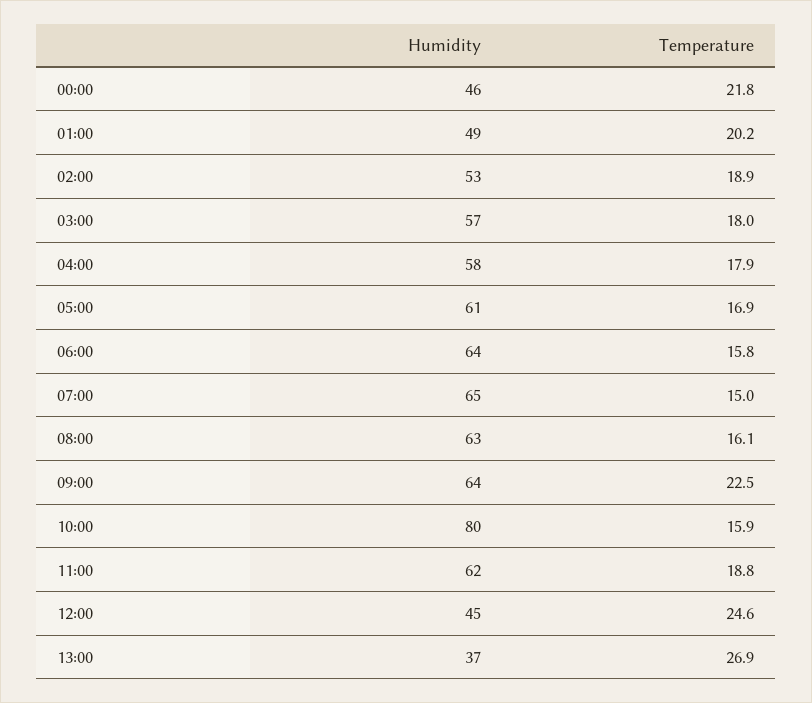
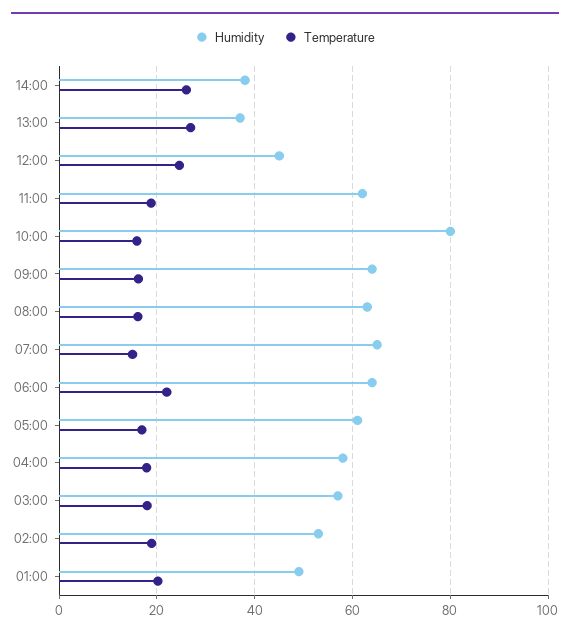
Humidity, 00:00: 46 -> none
Temperature, 00:00: 21.8 -> none
Temperature, 06:00: 15.8 -> 22
Temperature, 09:00: 22.5 -> 16
Humidity, 14:00: none -> 38
Temperature, 14:00: none -> 26

